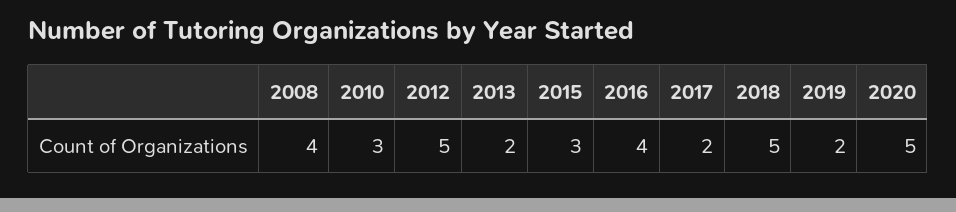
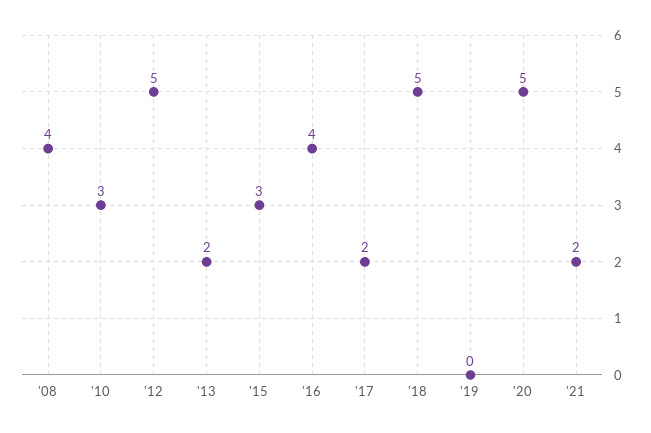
2019: 2 -> 0
'21: none -> 2

